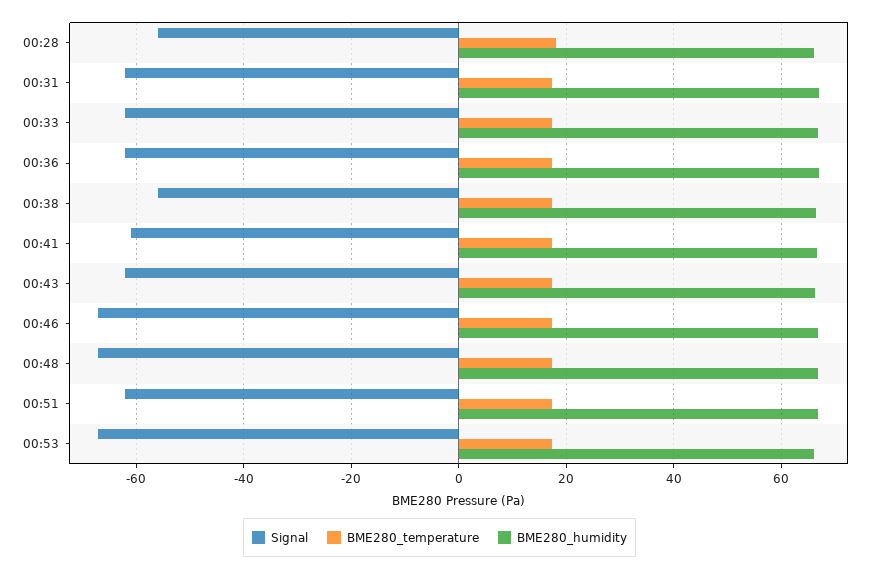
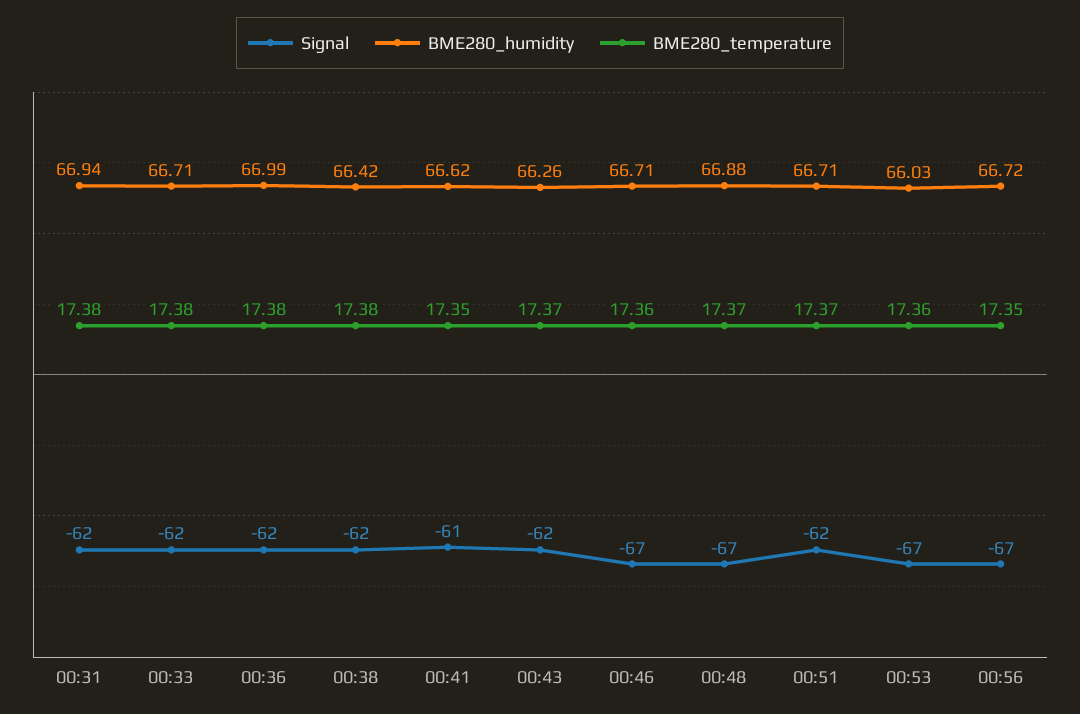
Signal, 00:28: -56 -> none
BME280_temperature, 00:28: 18 -> none
BME280_humidity, 00:28: 66 -> none
Signal, 00:38: -56 -> -62
Signal, 00:56: none -> -67
BME280_humidity, 00:56: none -> 66.72
BME280_temperature, 00:56: none -> 17.35

